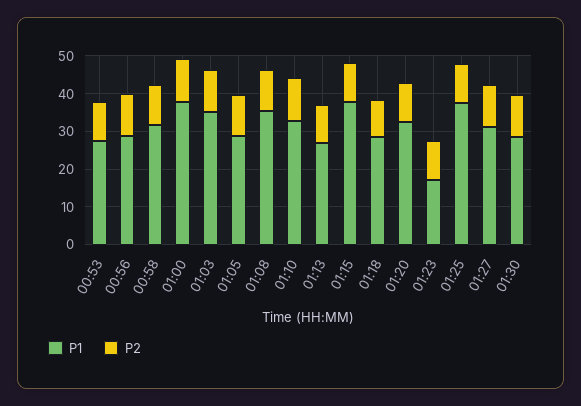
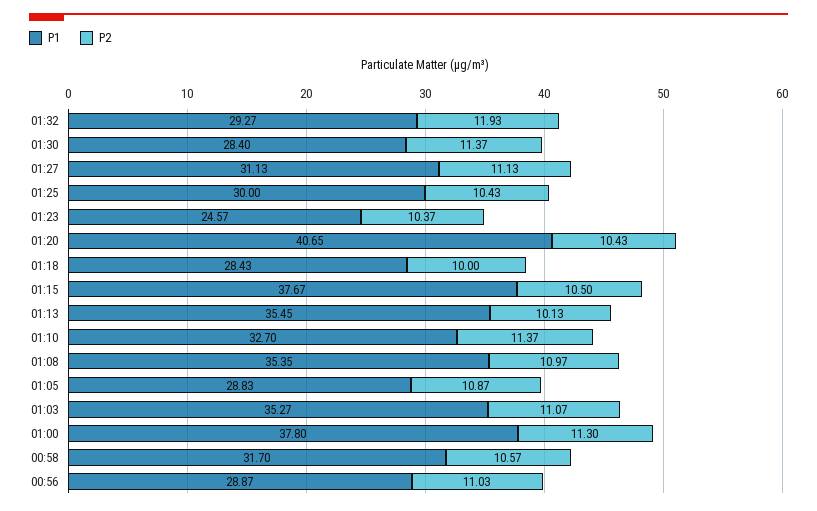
P1, 00:53: 27.5 -> none
P2, 00:53: 10 -> none
P1, 01:13: 27.5 -> 35.45
P1, 01:20: 32.5 -> 40.65
P1, 01:23: 17.5 -> 24.57
P1, 01:25: 37.5 -> 30
P1, 01:32: none -> 29.27
P2, 01:32: none -> 11.93

